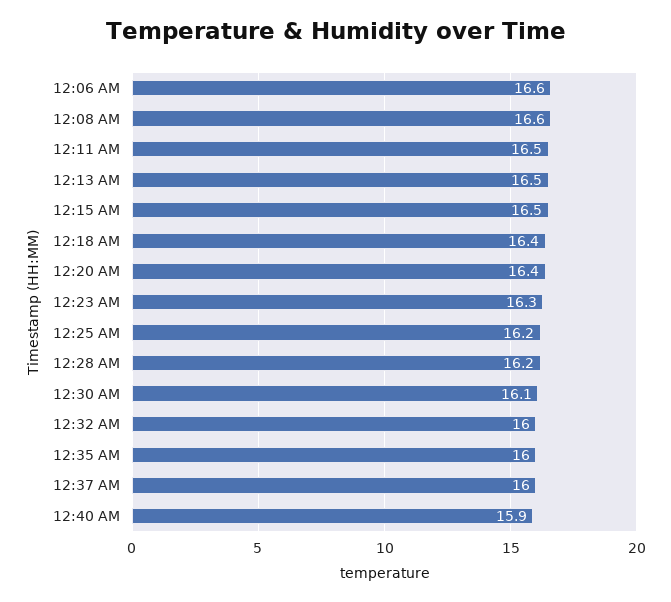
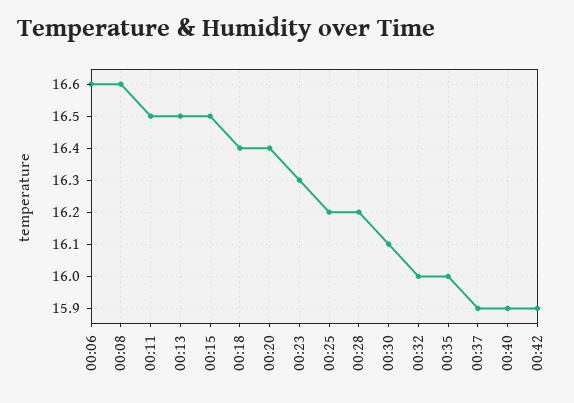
12:37 AM: 16 -> 15.9
00:42: none -> 15.9

